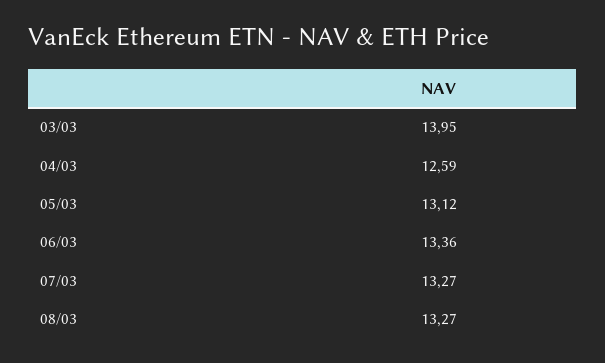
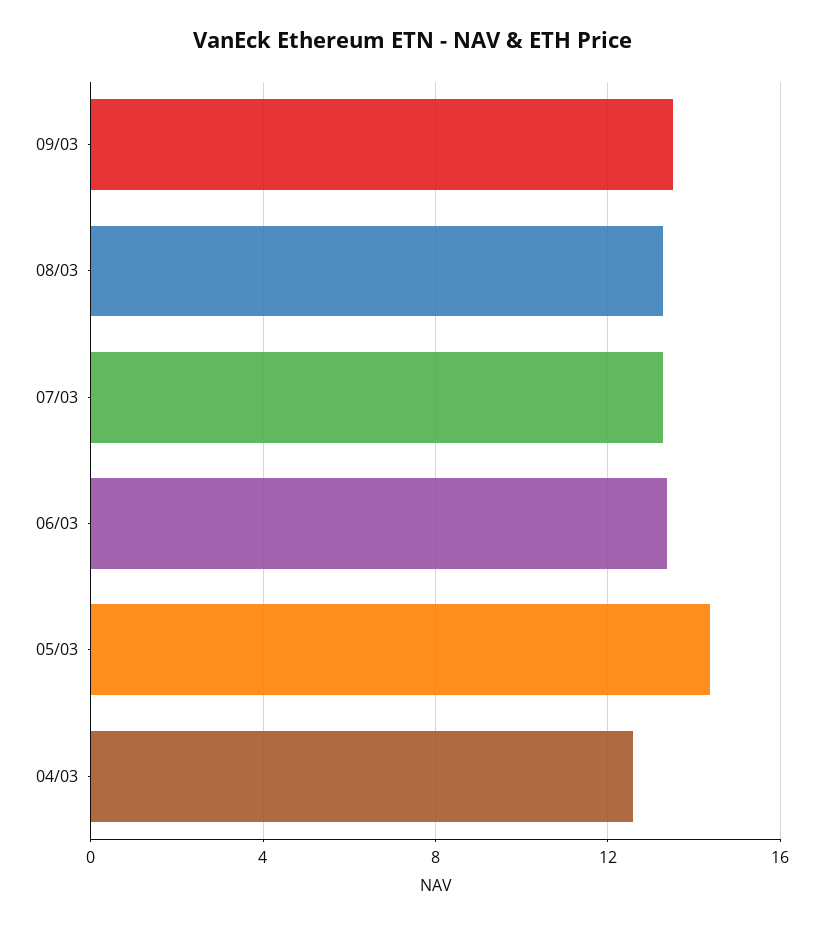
03/03: 13.95 -> none
05/03: 13.12 -> 14.5
09/03: none -> 13.5

